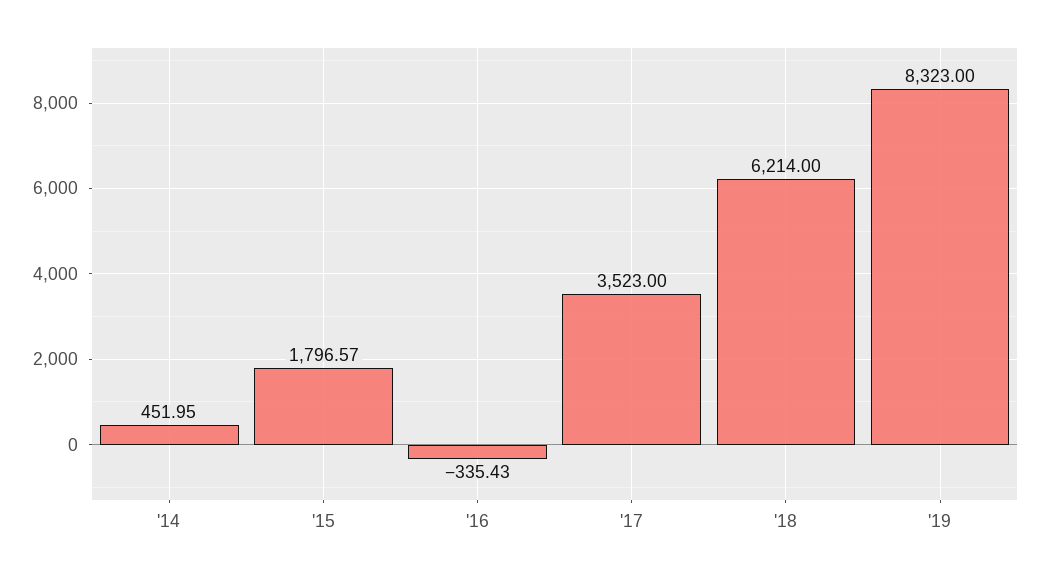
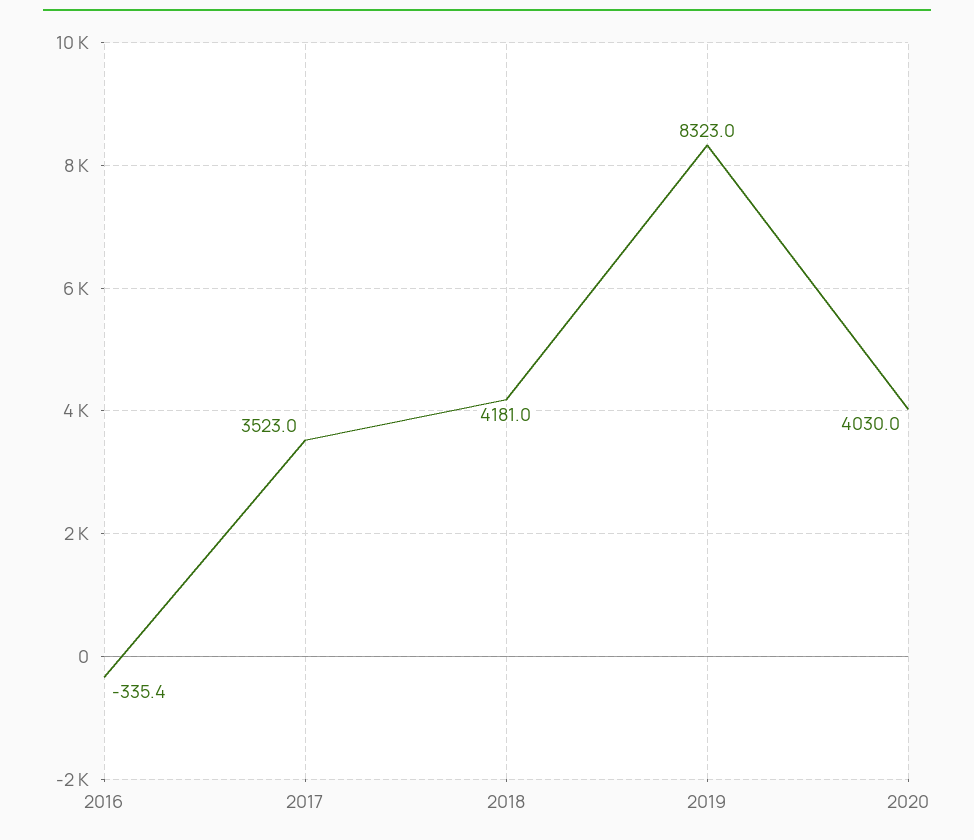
'14: 451.95 -> none
'15: 1796.57 -> none
'18: 6214 -> 4181
2020: none -> 4030

